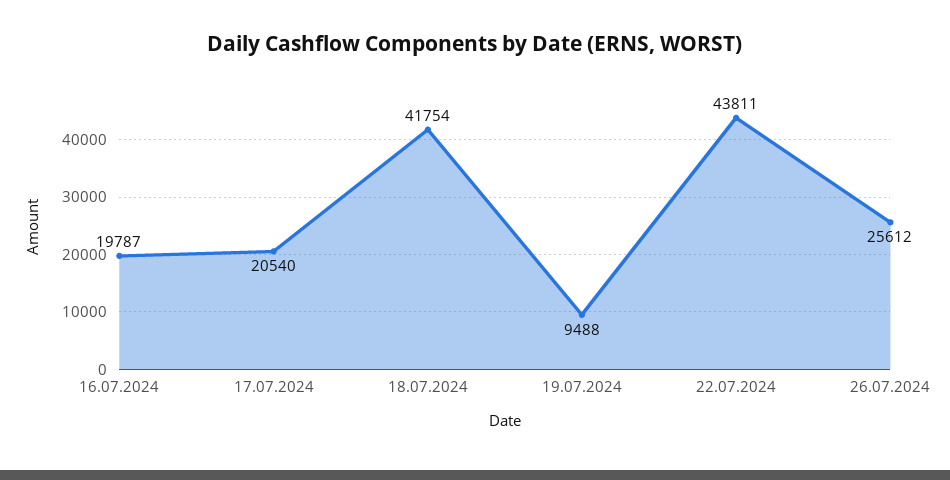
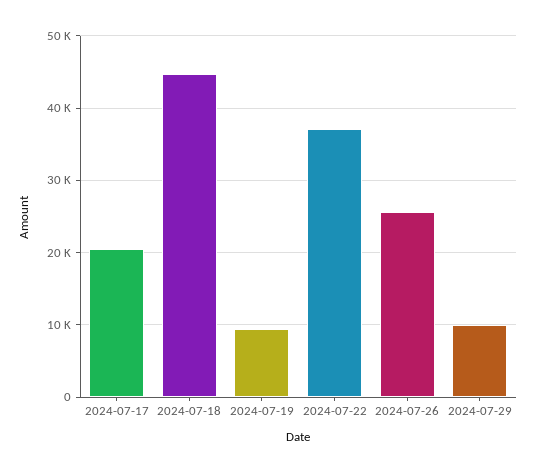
16.07.2024: 19787 -> none
18.07.2024: 41754 -> 45000
22.07.2024: 43811 -> 37000
2024-07-29: none -> 10000

